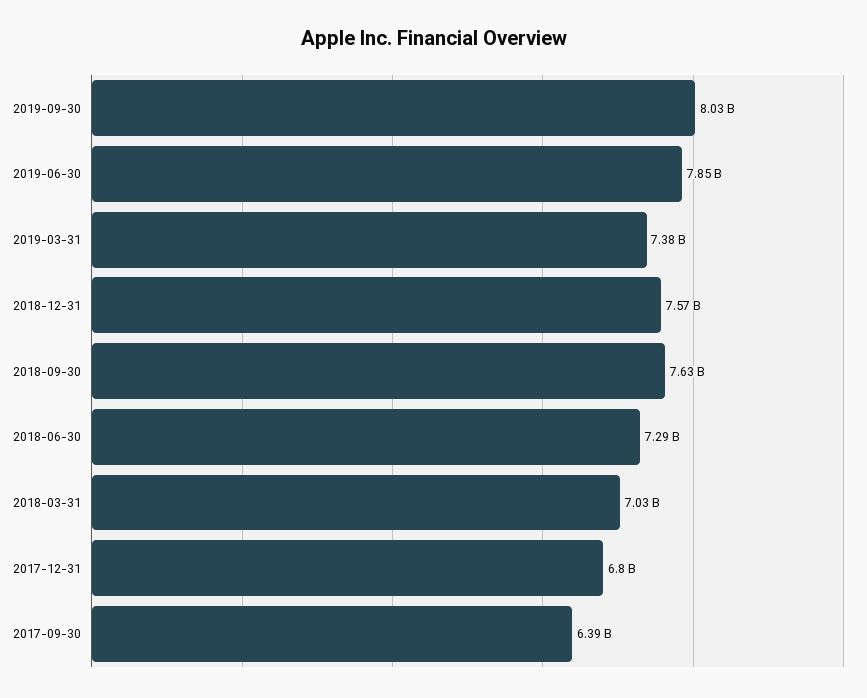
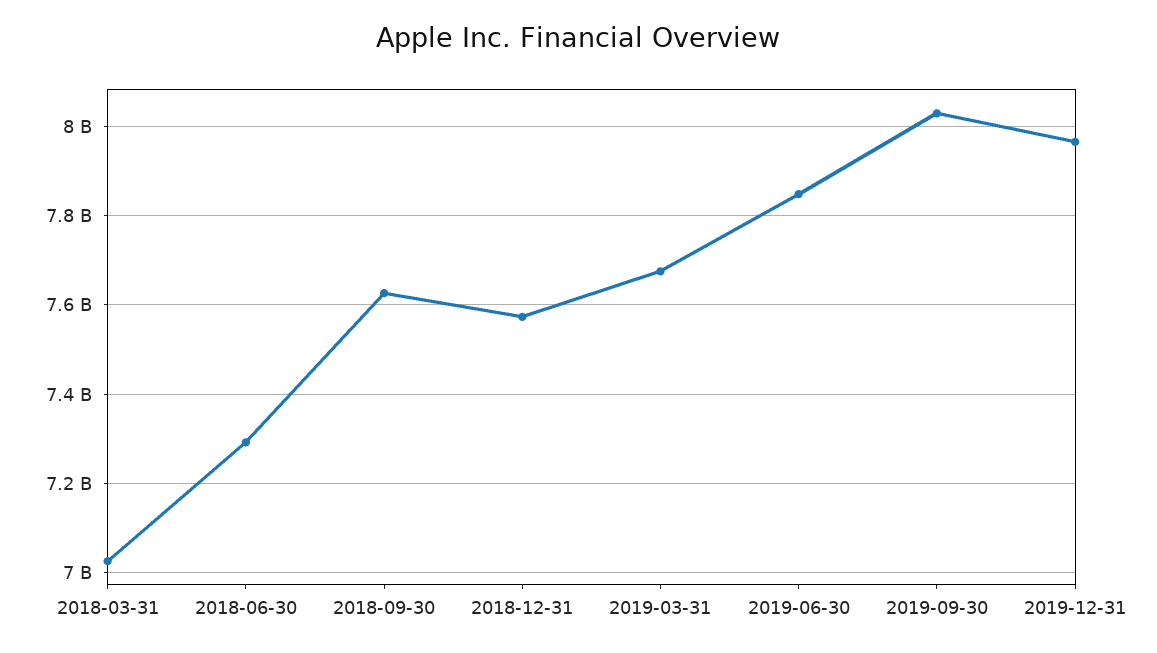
2019-03-31: 7380000000 -> 7680000000
2017-12-31: 6800000000 -> none
2017-09-30: 6390000000 -> none
2019-12-31: none -> 7960000000

